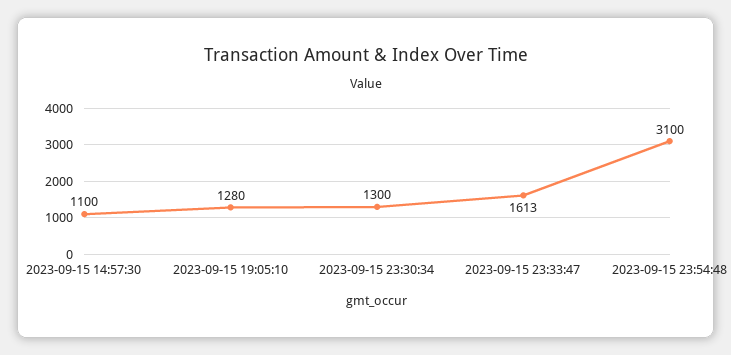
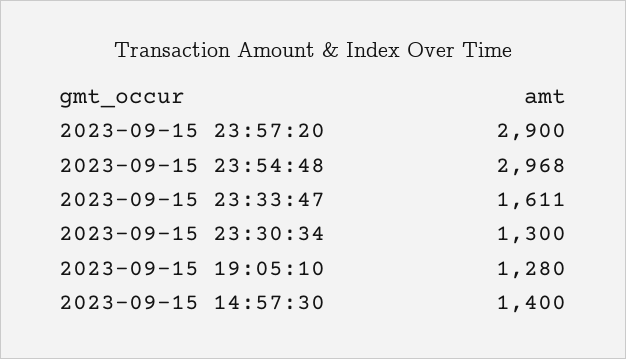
2023-09-15 14:57:30: 1100 -> 1400
2023-09-15 23:33:47: 1613 -> 1611
2023-09-15 23:54:48: 3100 -> 2968
2023-09-15 23:57:20: none -> 2900

